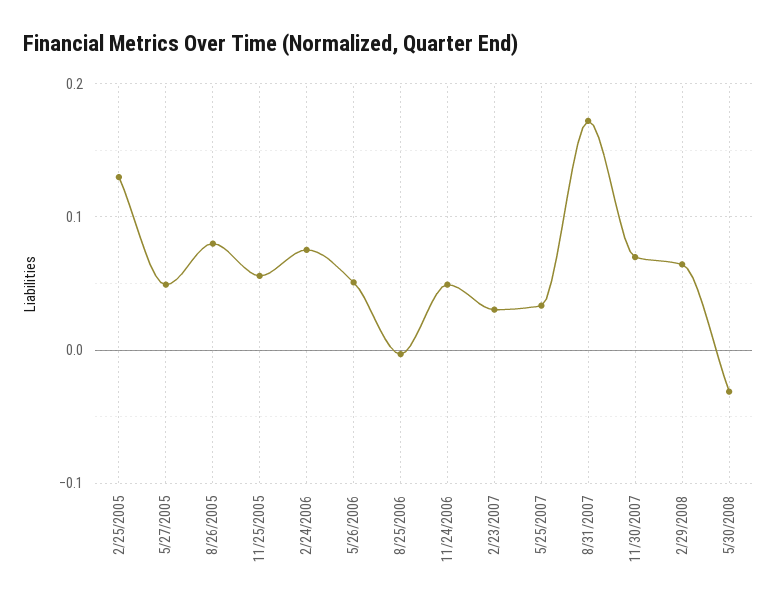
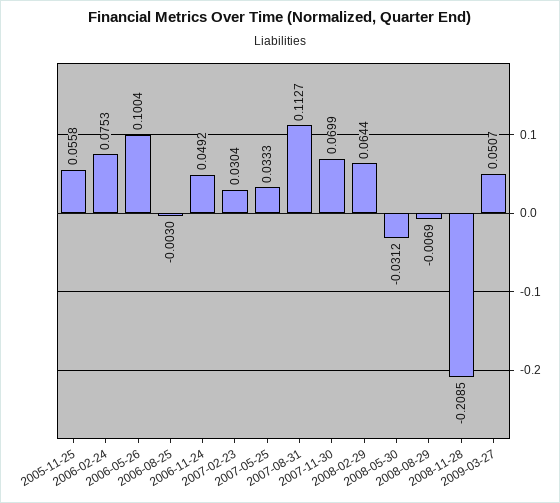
2/25/2005: 0.13 -> none
5/27/2005: 0.05 -> none
8/26/2005: 0.08 -> none
5/26/2006: 0.05 -> 0.1004
8/31/2007: 0.17 -> 0.1127
2008-08-29: none -> -0.0069
2008-11-28: none -> -0.2085
2009-03-27: none -> 0.0507

